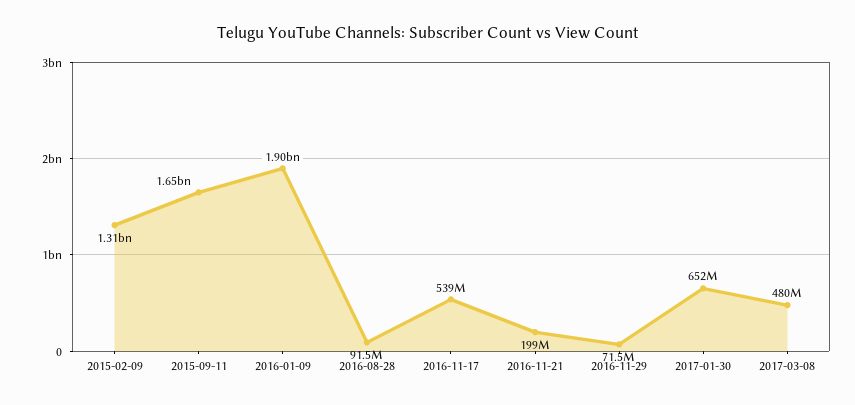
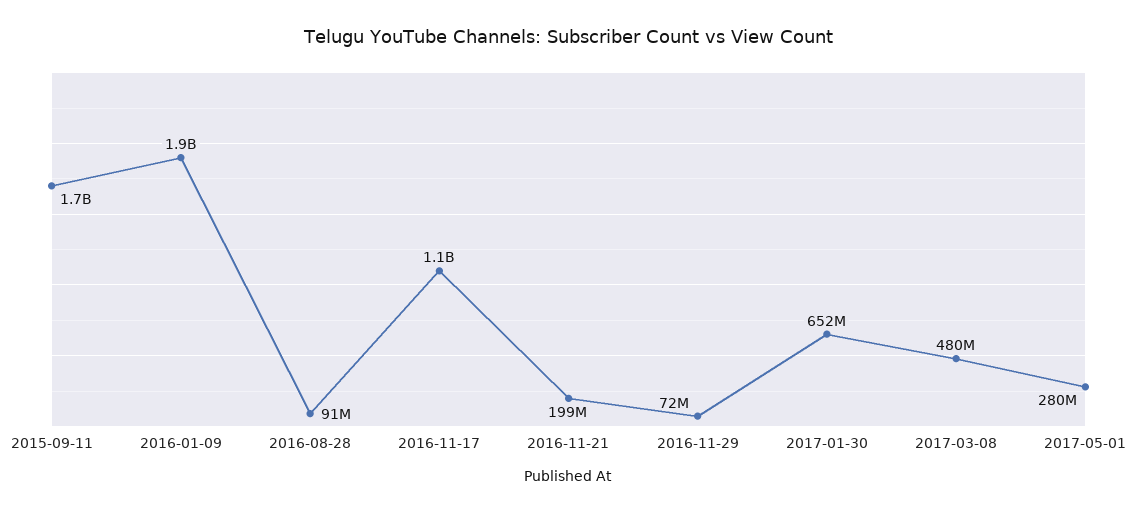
2015-02-09: 1310000000 -> none
2016-11-17: 539000000 -> 1100000000
2017-05-01: none -> 280000000

